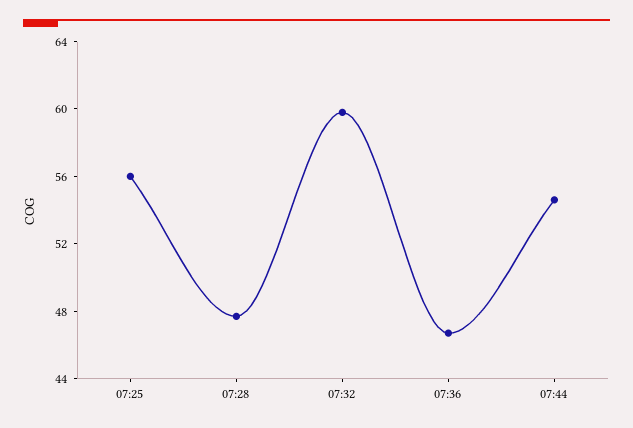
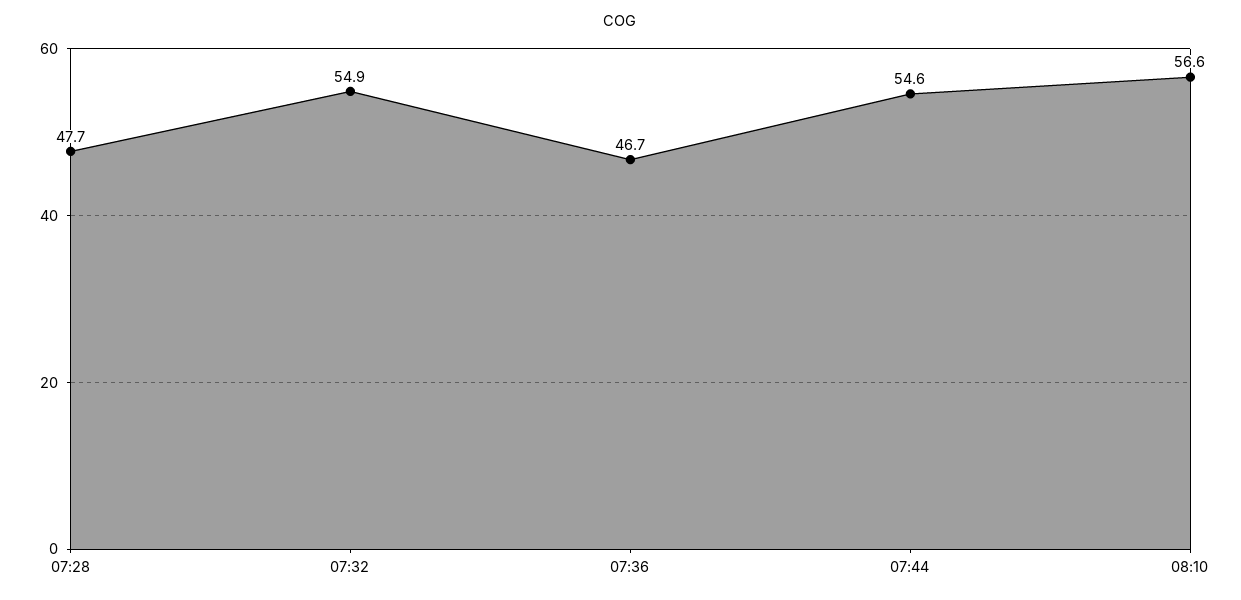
07:25: 56 -> none
07:32: 60 -> 54.9
08:10: none -> 56.6

